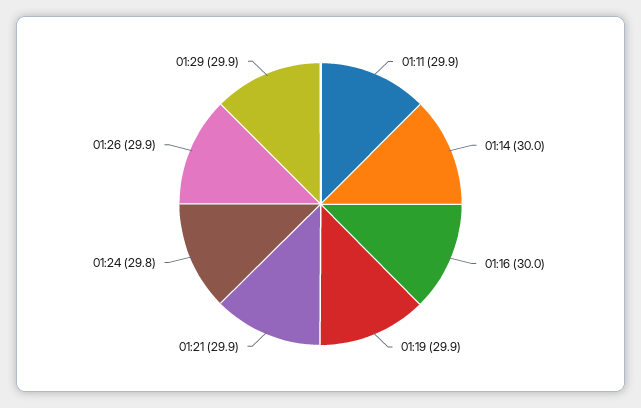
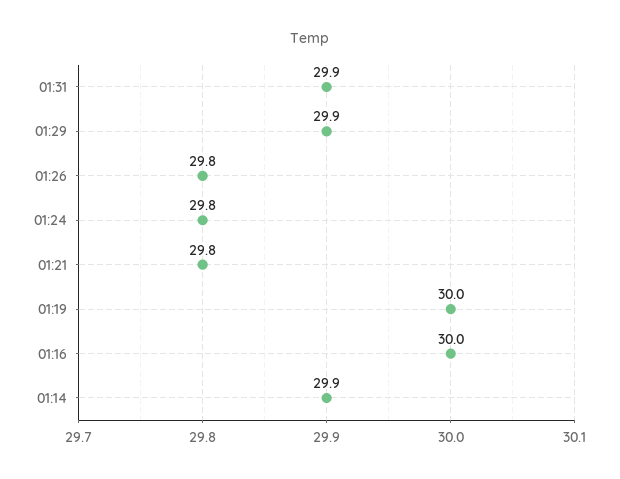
01:11: 29.9 -> none
01:14: 30 -> 29.9
01:19: 29.9 -> 30
01:21: 29.9 -> 29.8
01:26: 29.9 -> 29.8
01:31: none -> 29.9

